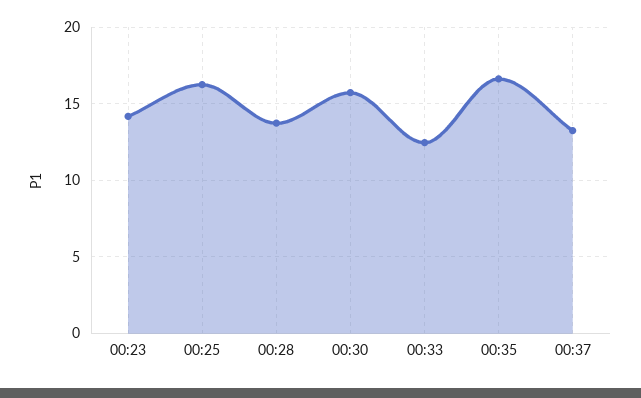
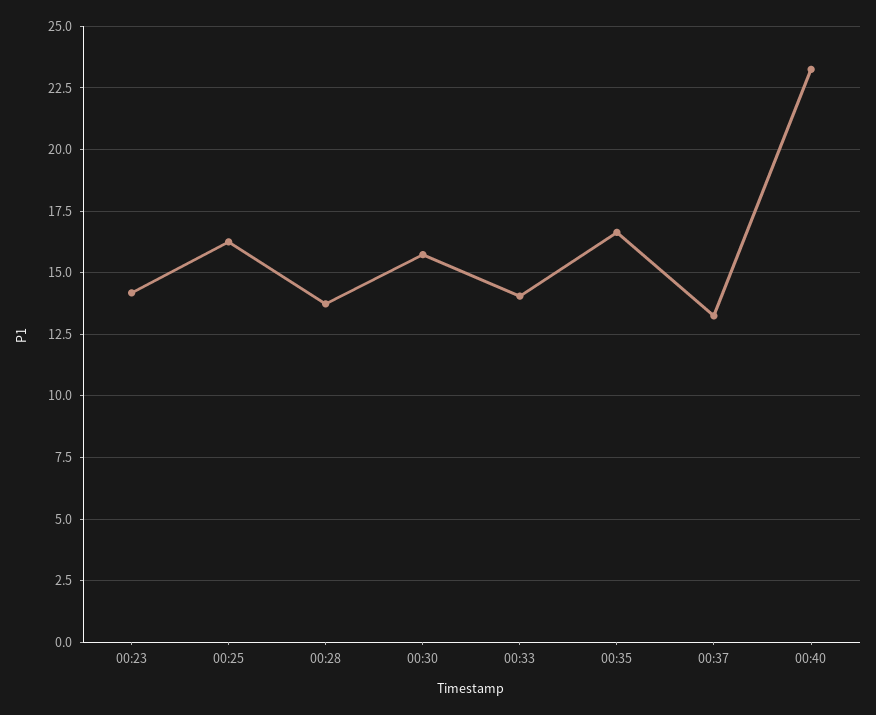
00:33: 12.5 -> 14
00:40: none -> 23.25

